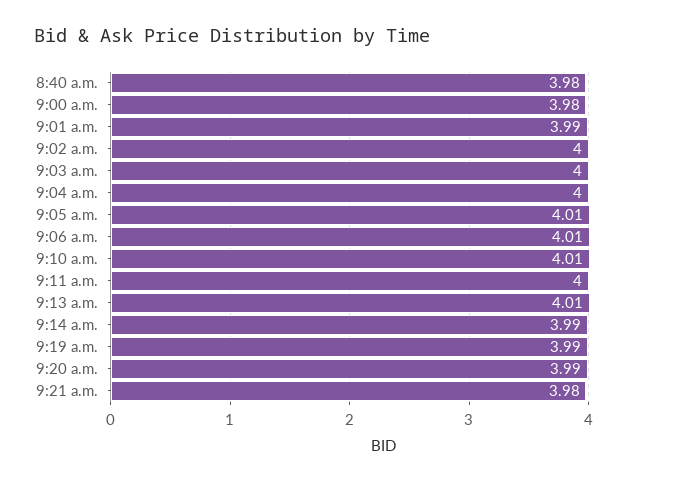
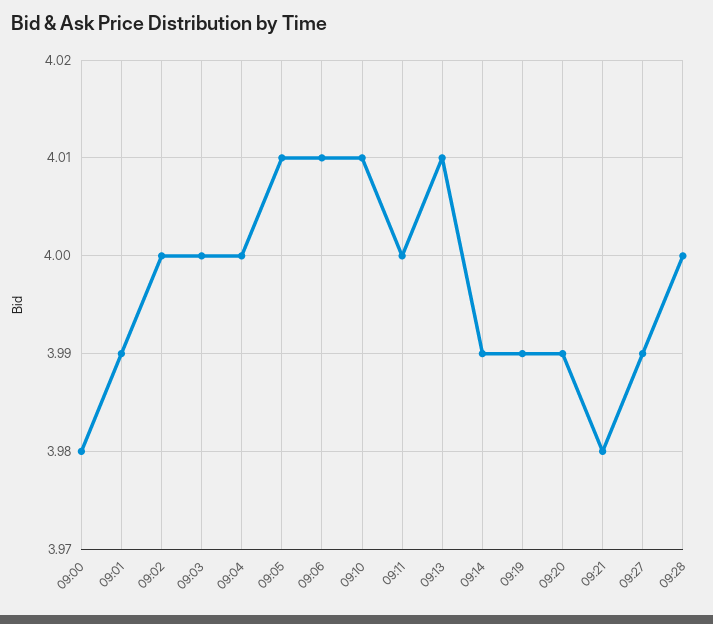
8:40 a.m.: 3.98 -> none
09:27: none -> 3.99
09:28: none -> 4

